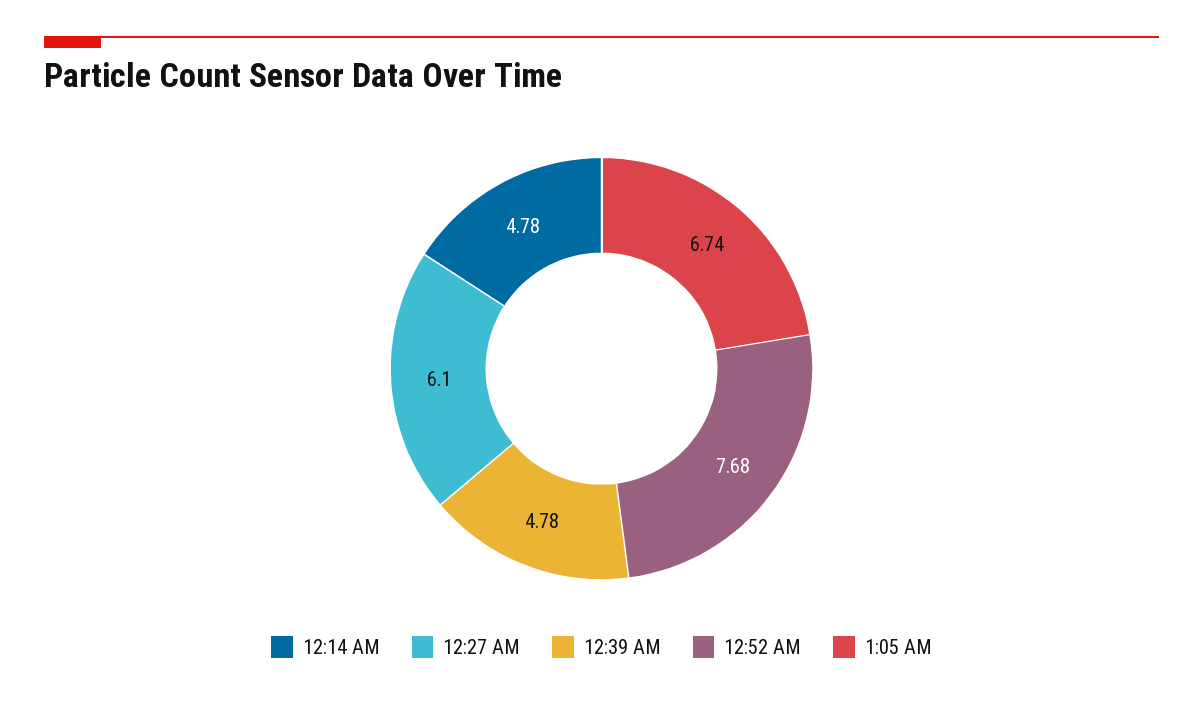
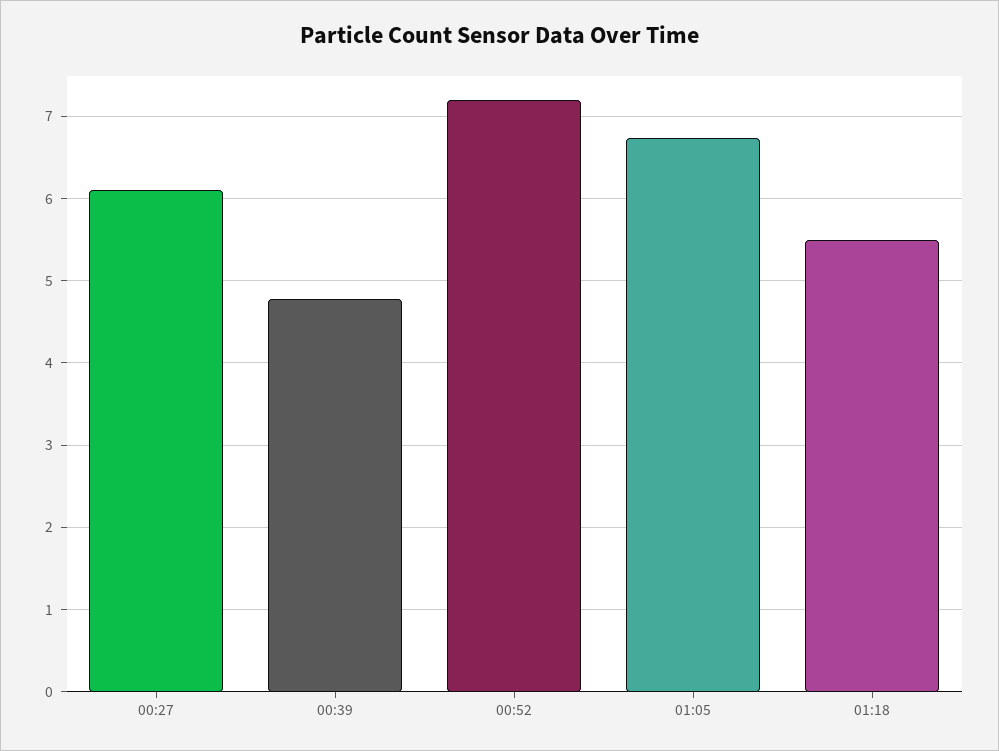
12:14 AM: 4.78 -> none
12:52 AM: 7.68 -> 7.2
01:18: none -> 5.5

